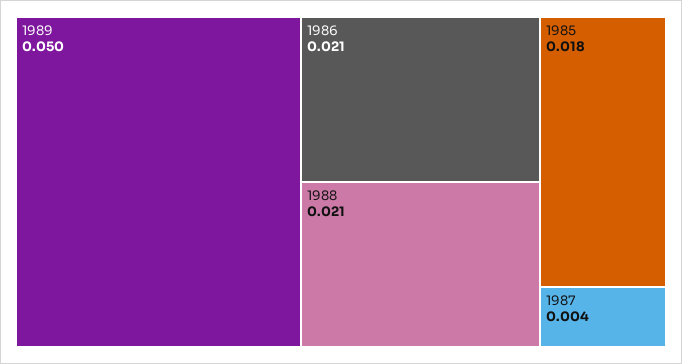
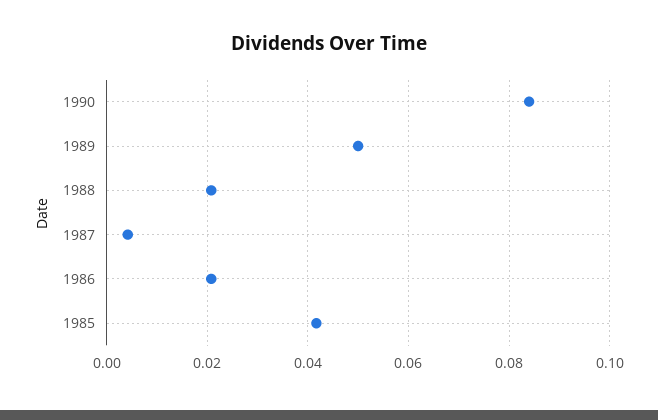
1985: 0.018 -> 0.042
1990: none -> 0.084

